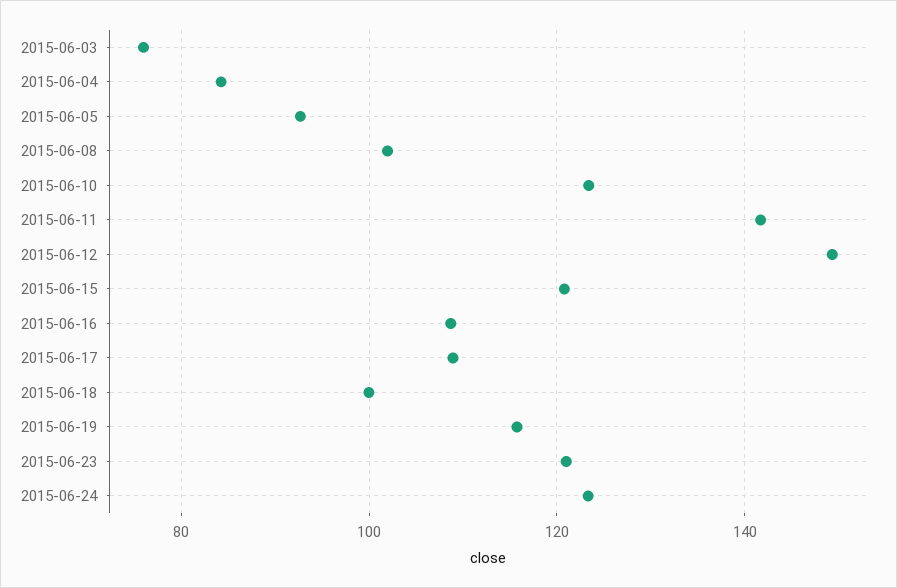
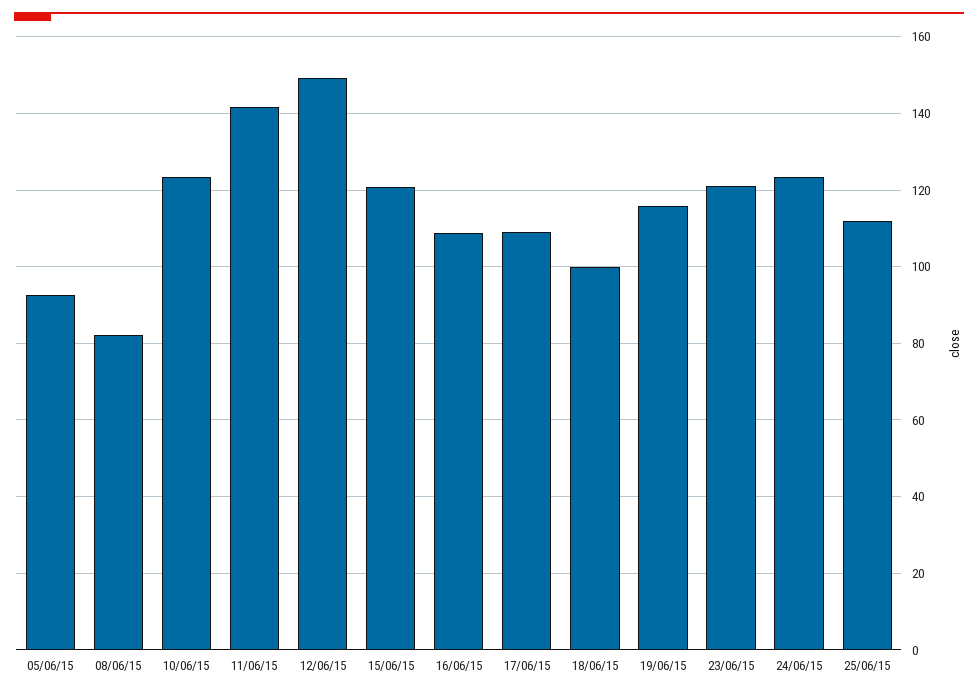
2015-06-03: 76 -> none
2015-06-04: 84 -> none
2015-06-08: 102 -> 82
25/06/15: none -> 112

